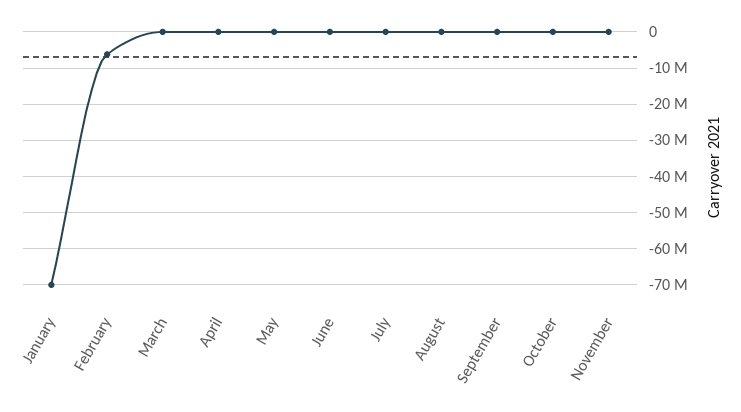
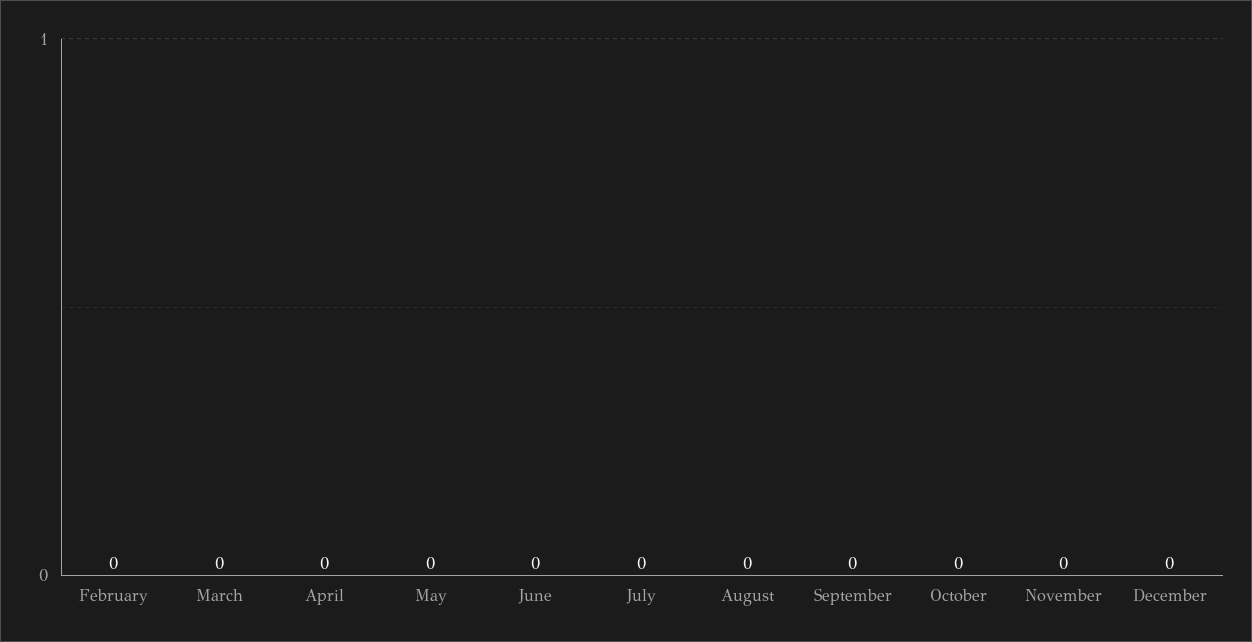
January: -70000000 -> none
February: -6000000 -> 0
December: none -> 0

